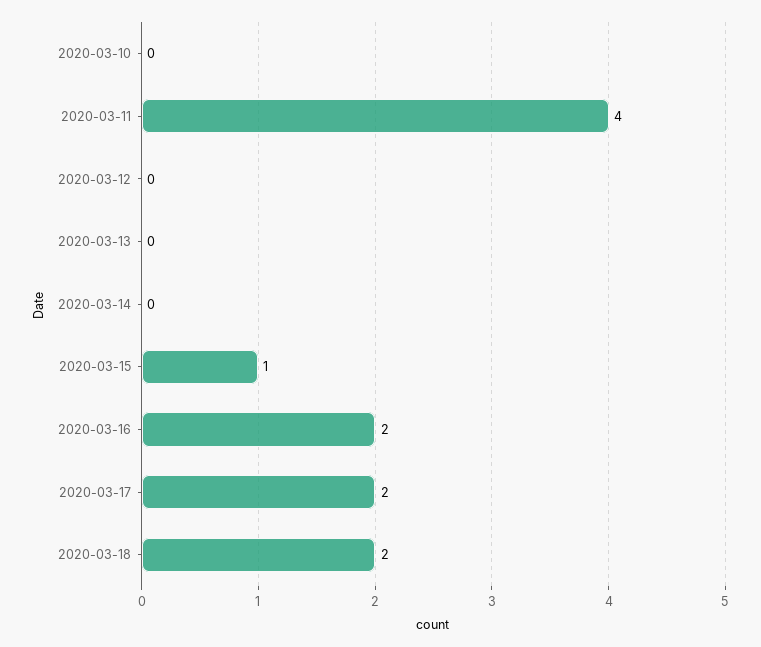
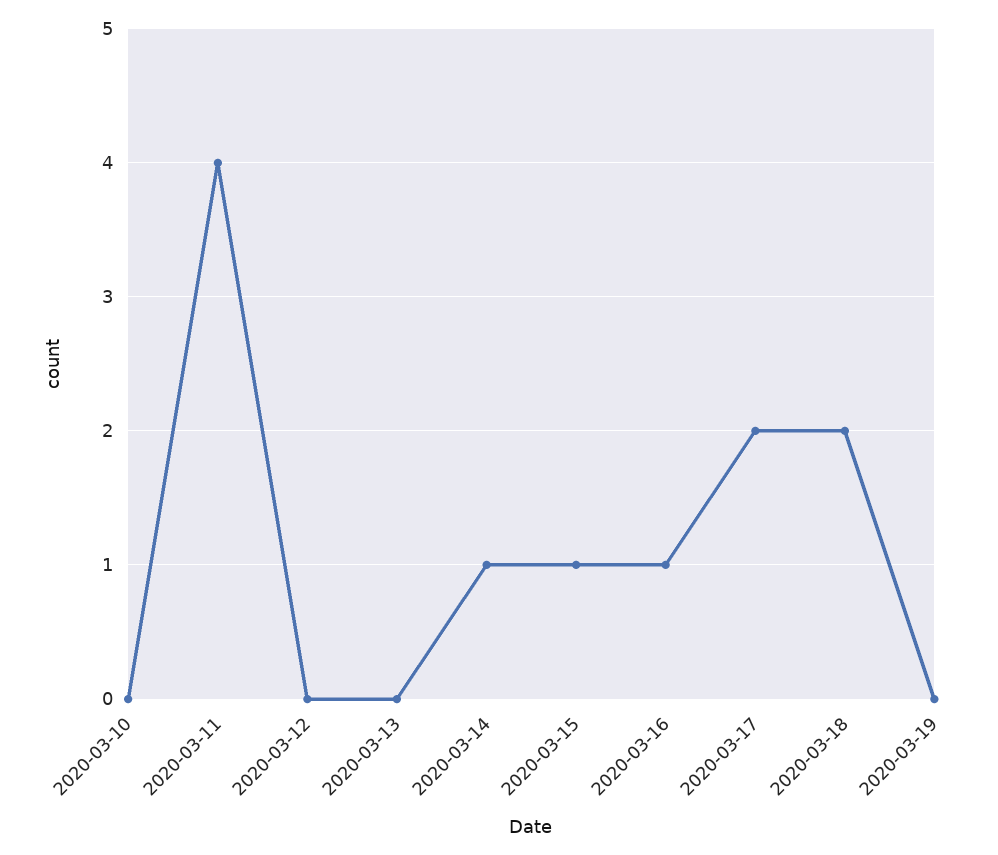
2020-03-14: 0 -> 1
2020-03-16: 2 -> 1
2020-03-19: none -> 0

